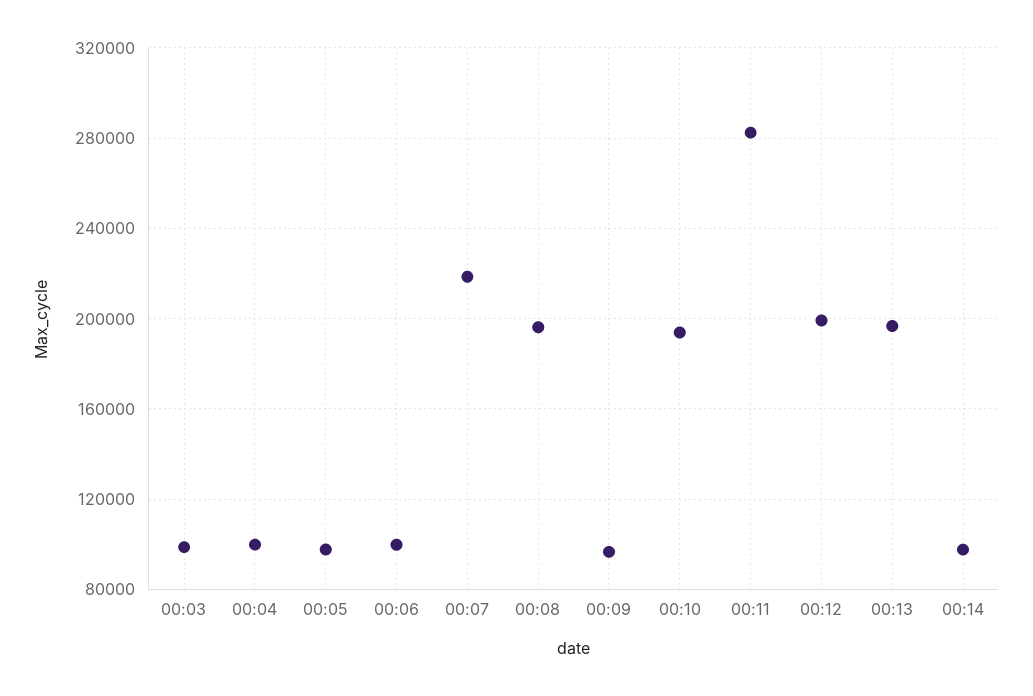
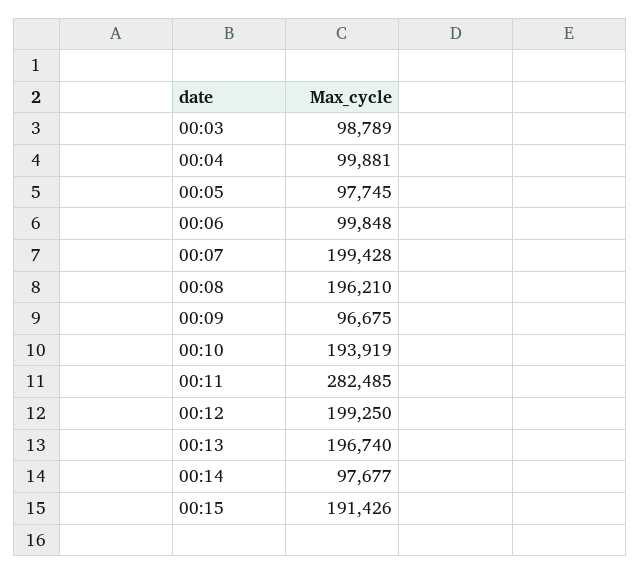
00:07: 220000 -> 199428
00:15: none -> 191426

